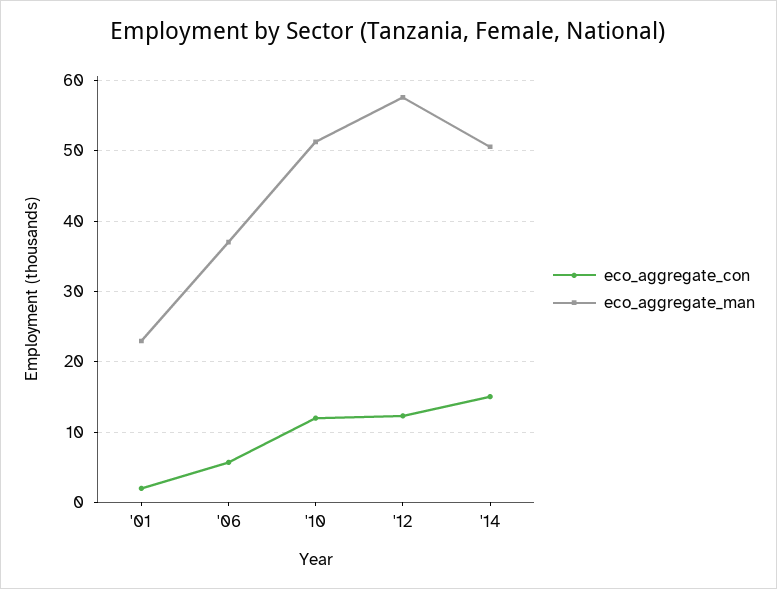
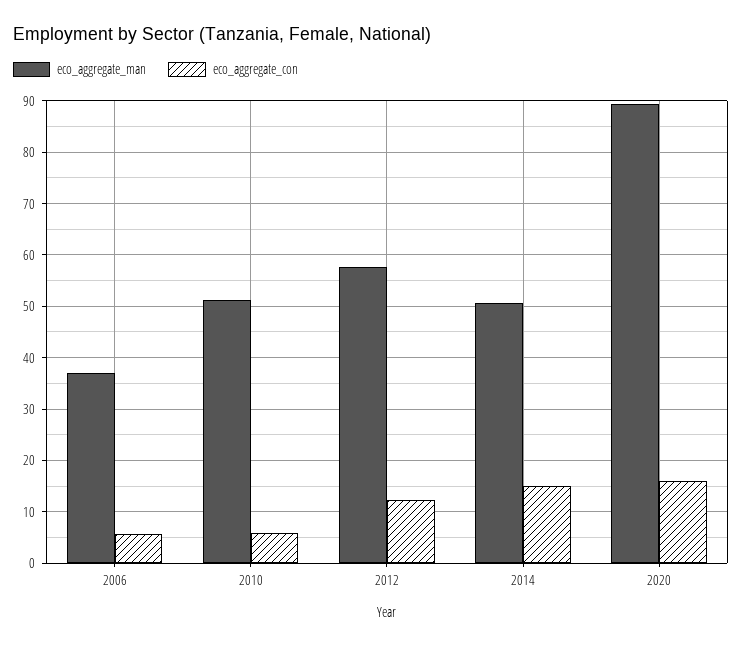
eco_aggregate_con, '01: 2 -> none
eco_aggregate_man, '01: 23 -> none
eco_aggregate_con, '10: 12 -> 6
eco_aggregate_man, 2020: none -> 90
eco_aggregate_con, 2020: none -> 16

